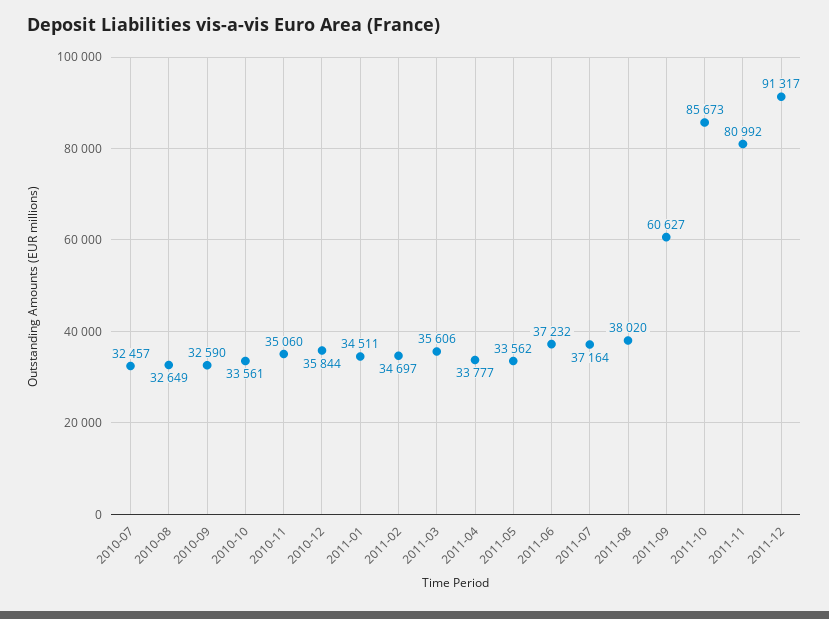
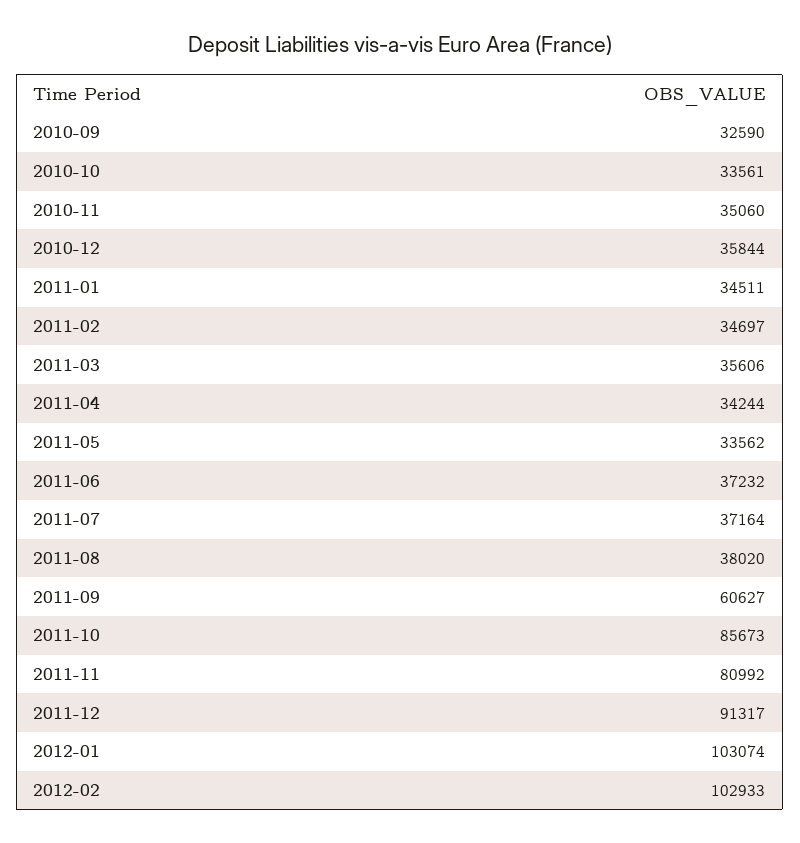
2010-07: 32457 -> none
2010-08: 32649 -> none
2011-04: 33777 -> 34244
2012-01: none -> 103074
2012-02: none -> 102933

